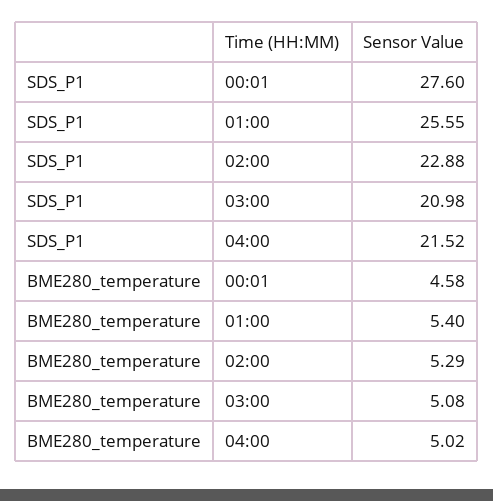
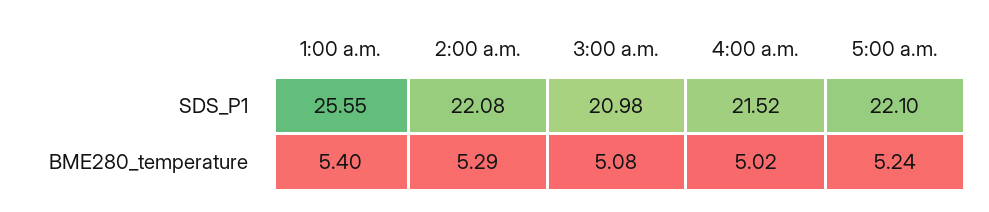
SDS_P1, 00:01: 27.6 -> none
SDS_P1, 02:00: 22.88 -> 22.08
BME280_temperature, 00:01: 4.58 -> none
SDS_P1, 5:00 a.m.: none -> 22.1
BME280_temperature, 5:00 a.m.: none -> 5.24

